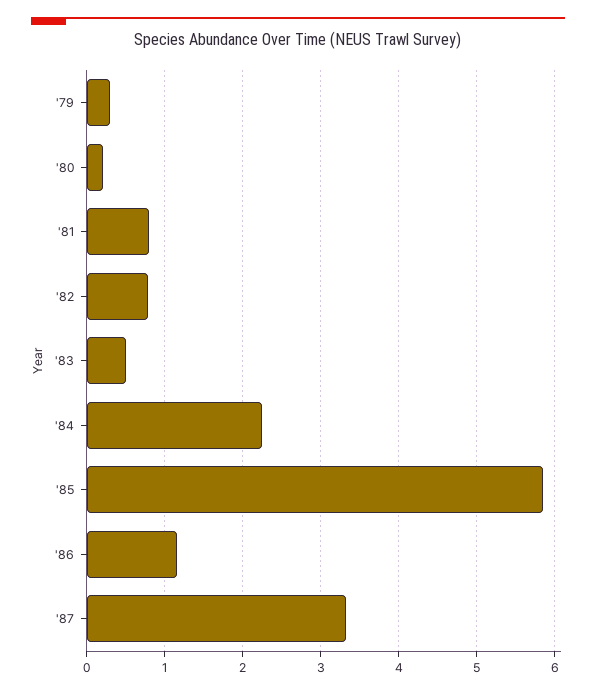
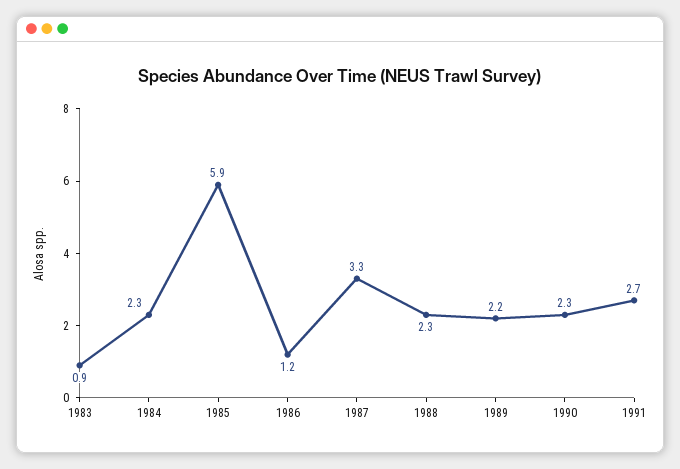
'79: 0.3 -> none
'80: 0.2 -> none
'81: 0.8 -> none
'82: 0.8 -> none
'83: 0.5 -> 0.9
1988: none -> 2.3
1989: none -> 2.2
1990: none -> 2.3
1991: none -> 2.7

